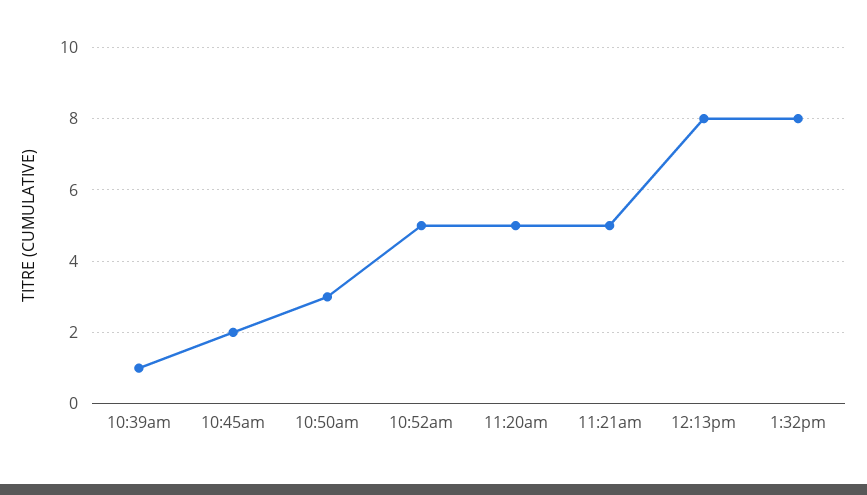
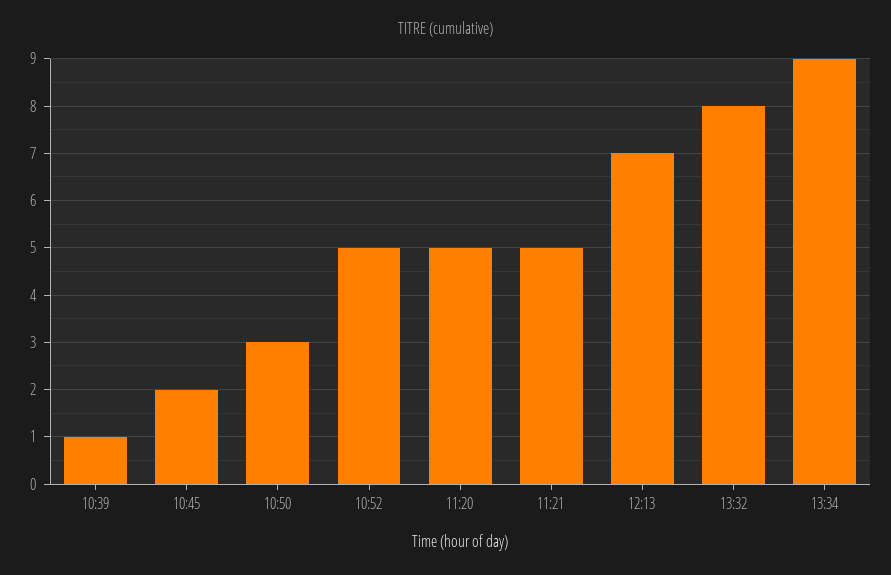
12:13pm: 8 -> 7
13:34: none -> 9

